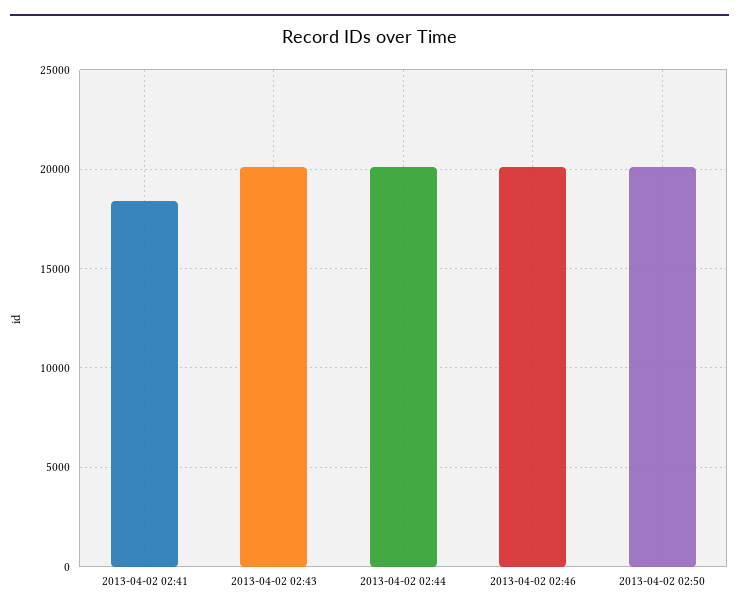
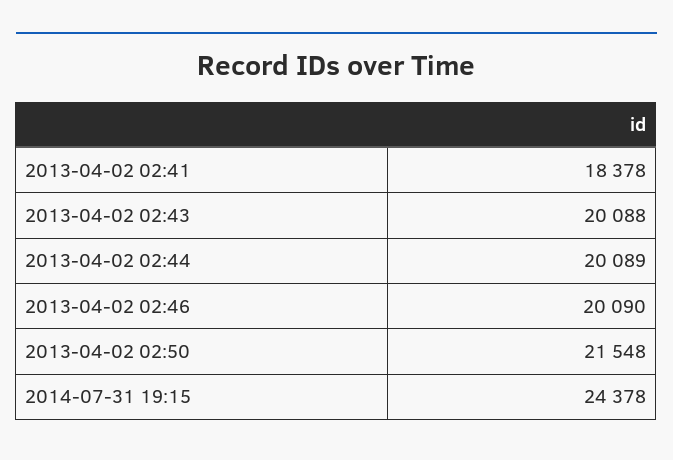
2013-04-02 02:50: 20000 -> 21548
2014-07-31 19:15: none -> 24378

